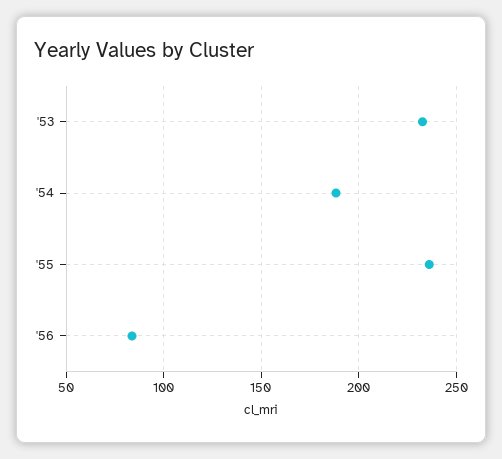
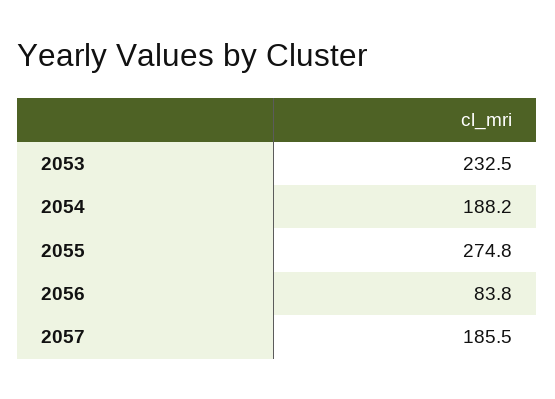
'55: 235 -> 274.8
2057: none -> 185.5

